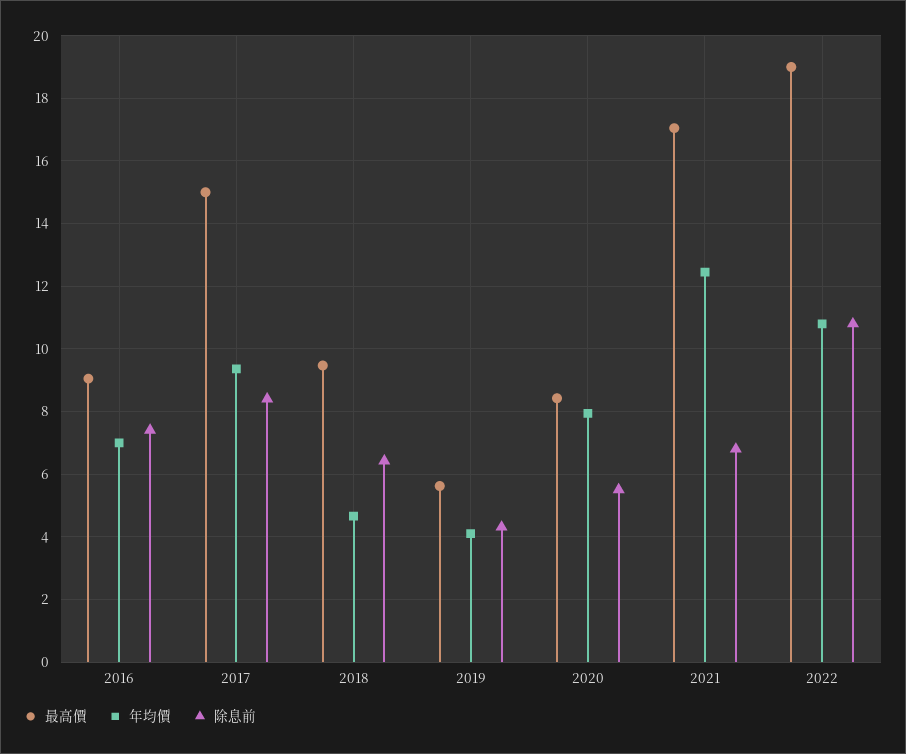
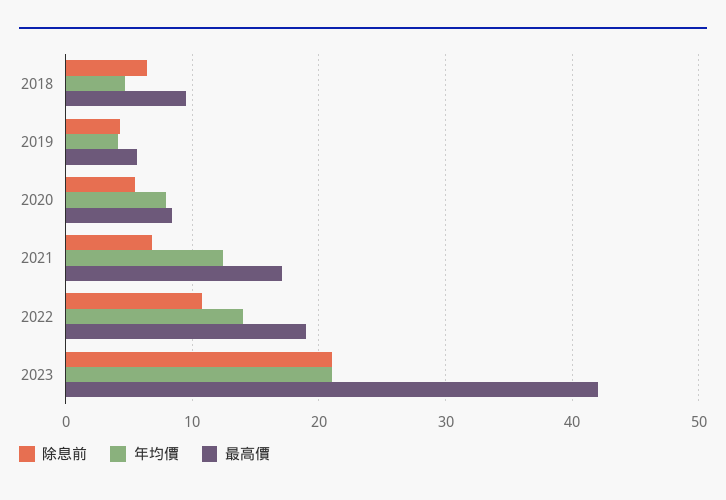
最高價, 2016: 9 -> none
年均價, 2016: 7 -> none
除息前, 2016: 7.4 -> none
最高價, 2017: 15 -> none
年均價, 2017: 9.4 -> none
除息前, 2017: 8.4 -> none
年均價, 2022: 10.8 -> 14
除息前, 2023: none -> 21
年均價, 2023: none -> 21
最高價, 2023: none -> 42

